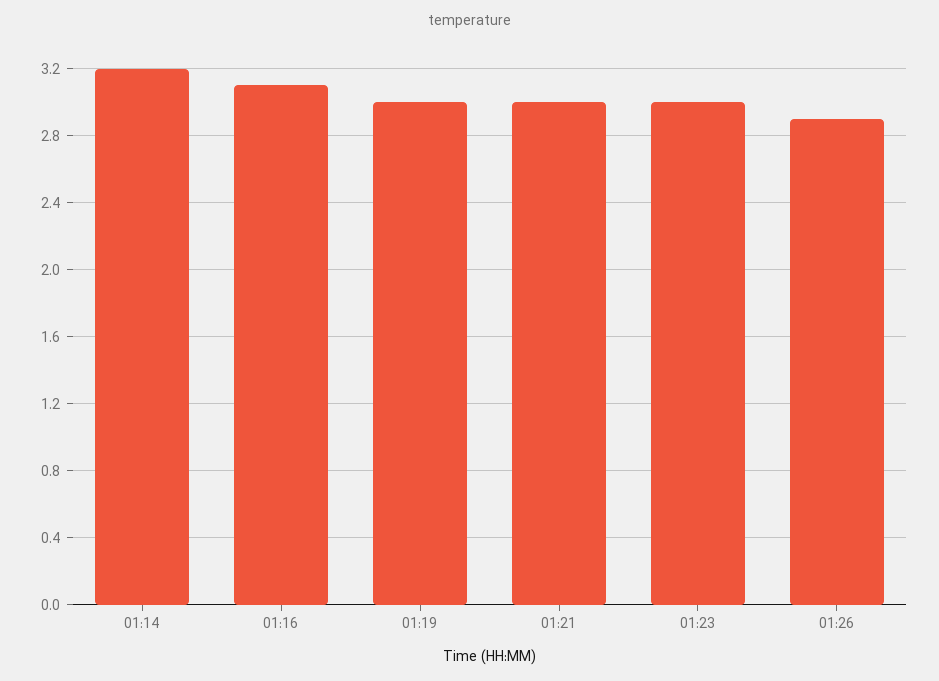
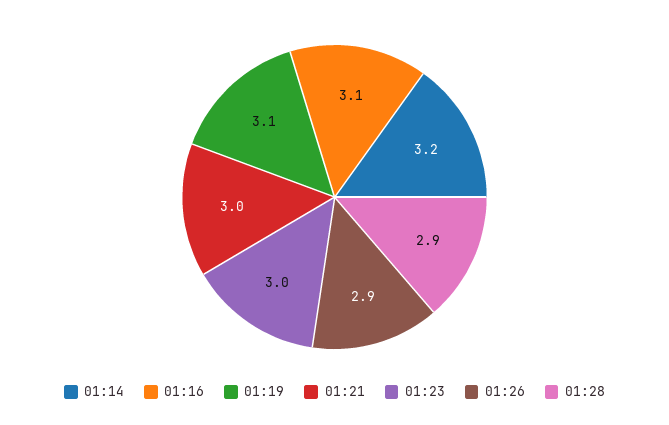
01:19: 3 -> 3.1
01:28: none -> 2.9

